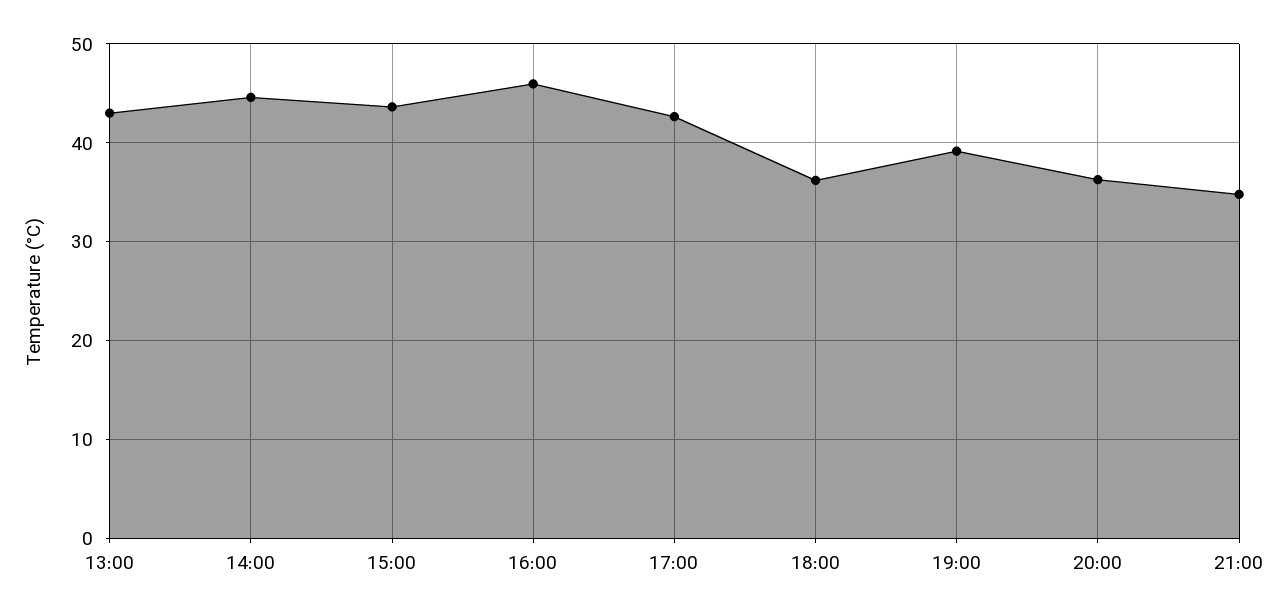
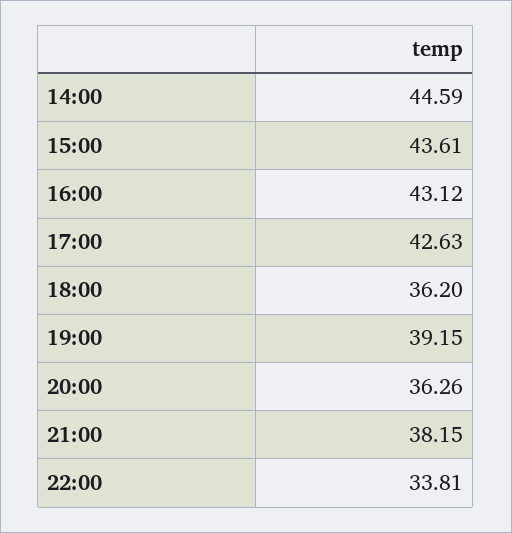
13:00: 43 -> none
16:00: 46 -> 43.12
21:00: 35 -> 38.15
22:00: none -> 33.81

